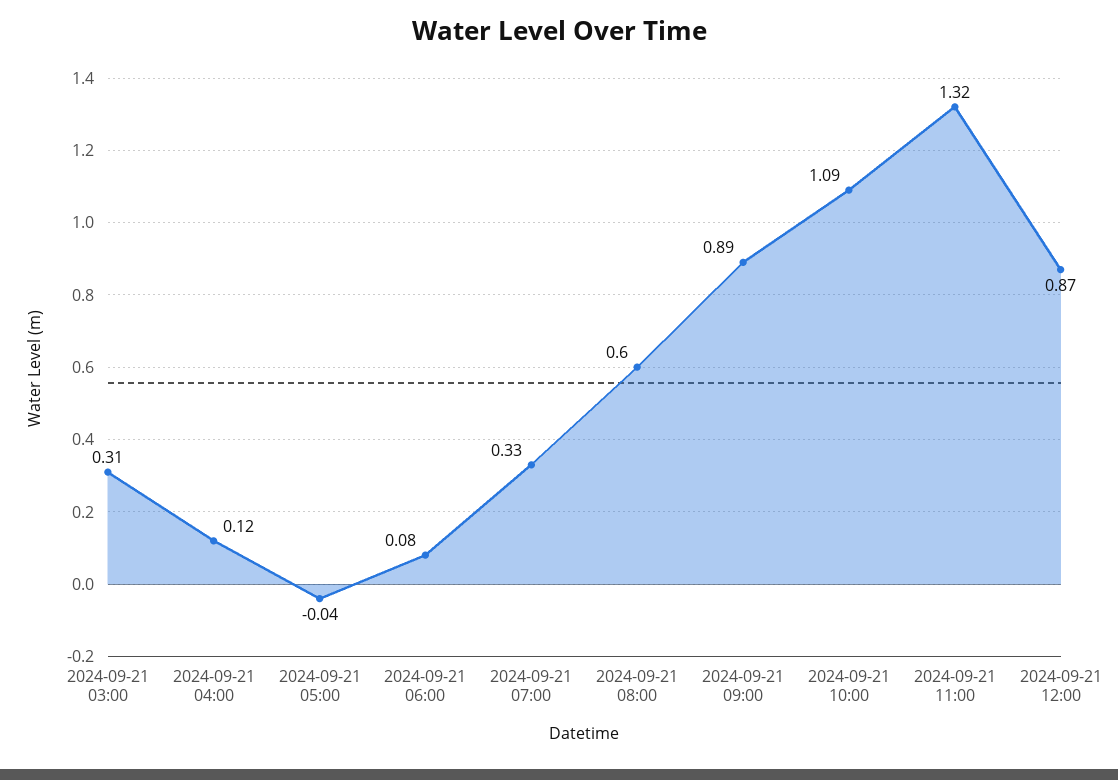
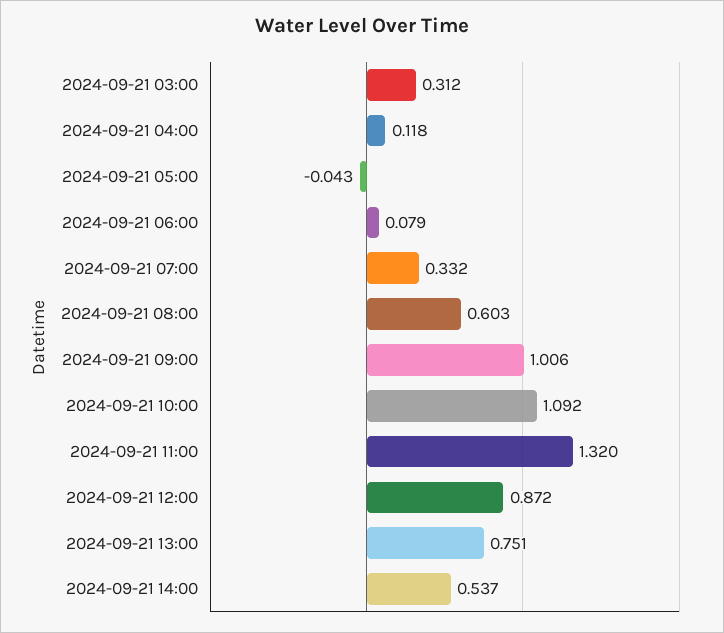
2024-09-21 09:00: 0.89 -> 1.006
2024-09-21 13:00: none -> 0.751
2024-09-21 14:00: none -> 0.537

